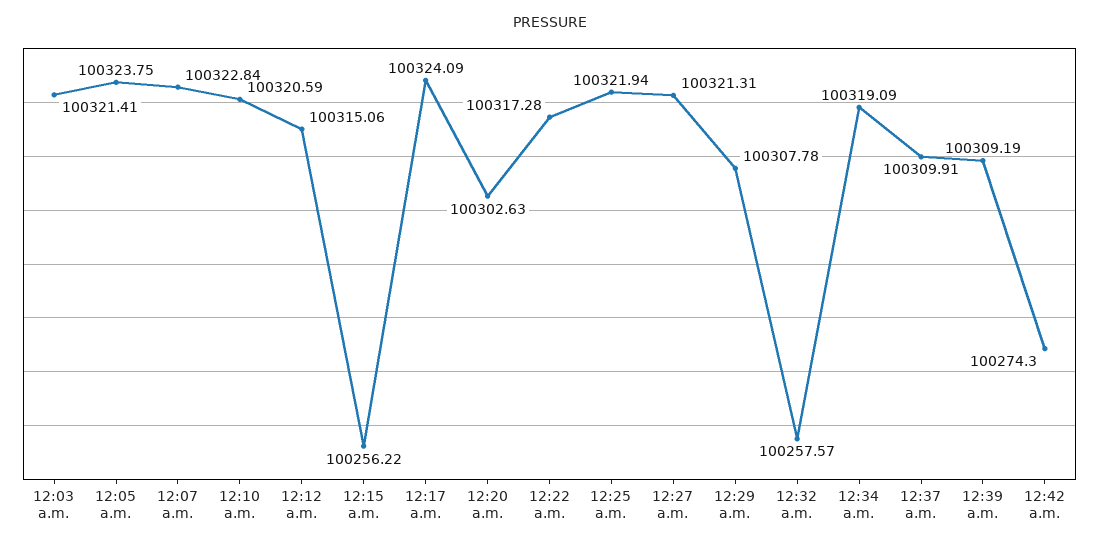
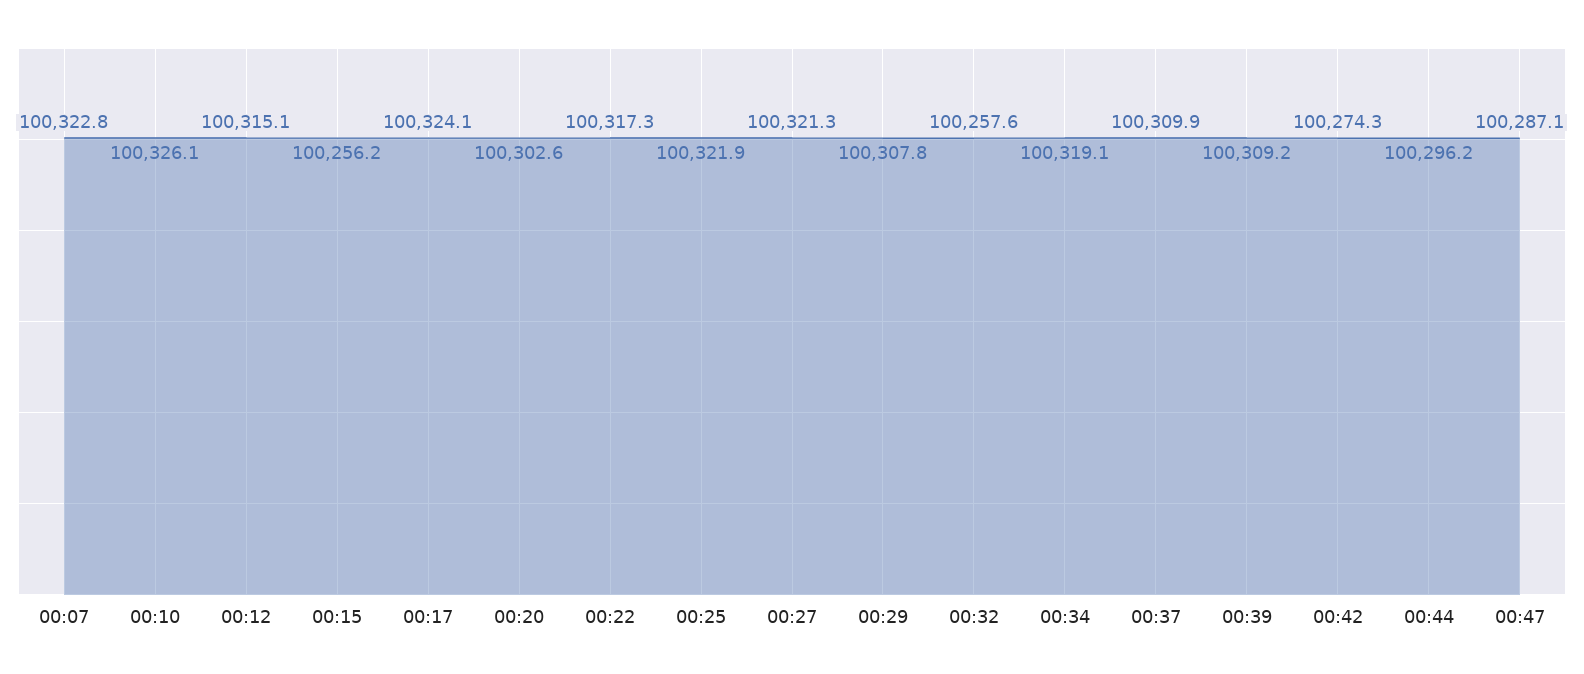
12:03 a.m.: 100321.41 -> none
12:05 a.m.: 100323.75 -> none
12:10 a.m.: 100320.59 -> 100326.1
00:44: none -> 100296.2
00:47: none -> 100287.1

